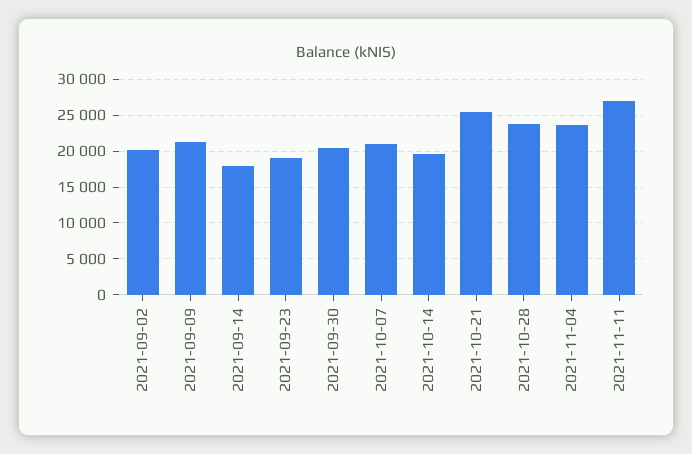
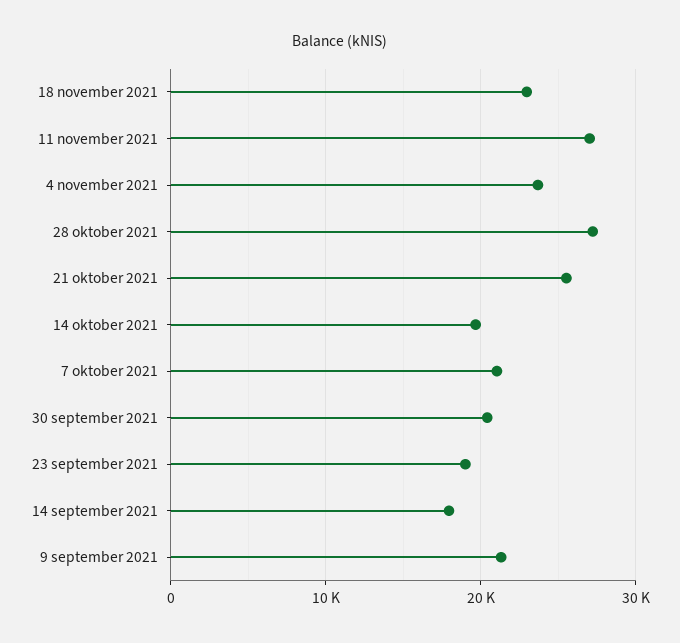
2021-09-02: 20000 -> none
2021-10-28: 24000 -> 27000
18 november 2021: none -> 23000

